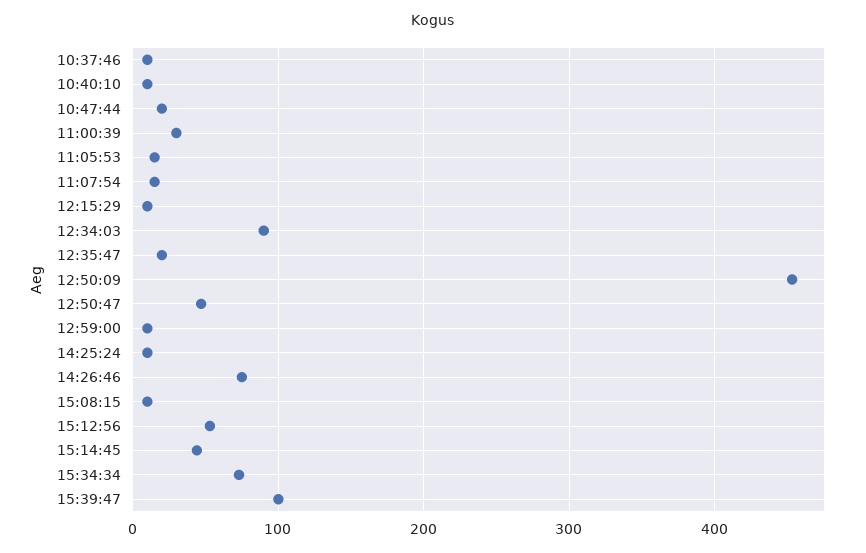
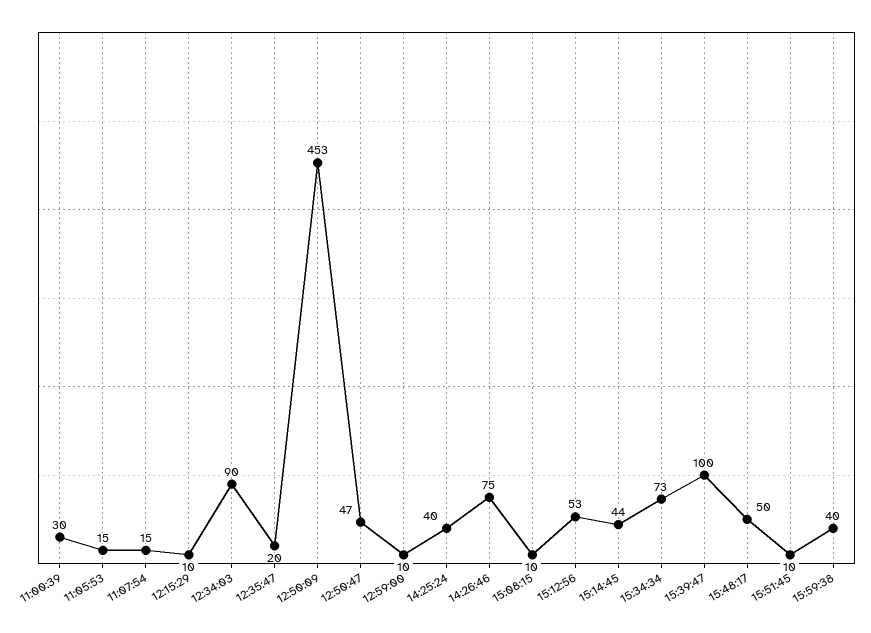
10:37:46: 10 -> none
10:40:10: 10 -> none
10:47:44: 20 -> none
14:25:24: 10 -> 40
15:48:17: none -> 50
15:51:45: none -> 10
15:59:38: none -> 40

